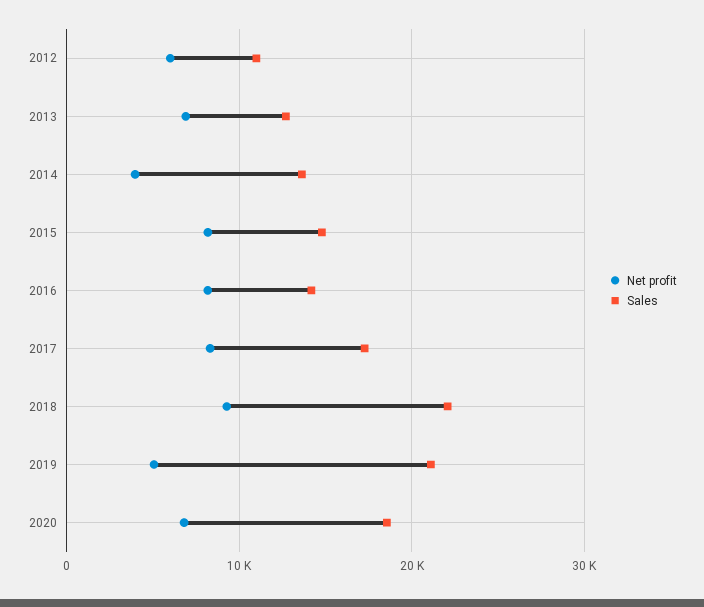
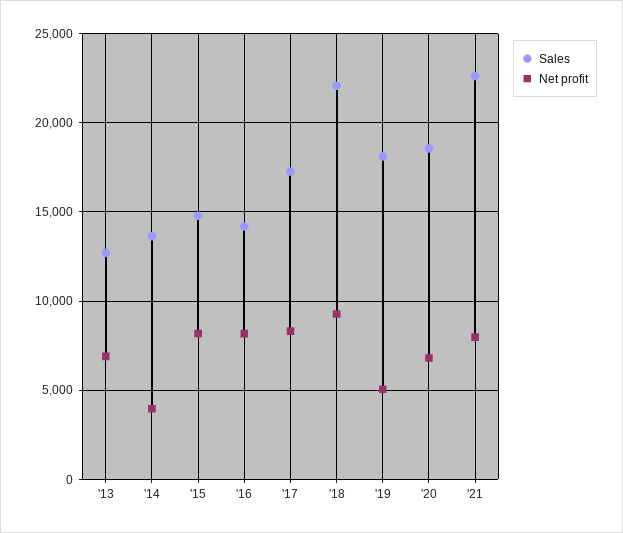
Net profit, 2012: 6000 -> none
Sales, 2012: 11000 -> none
Sales, 2019: 21000 -> 18000
Sales, '21: none -> 22500
Net profit, '21: none -> 8000

